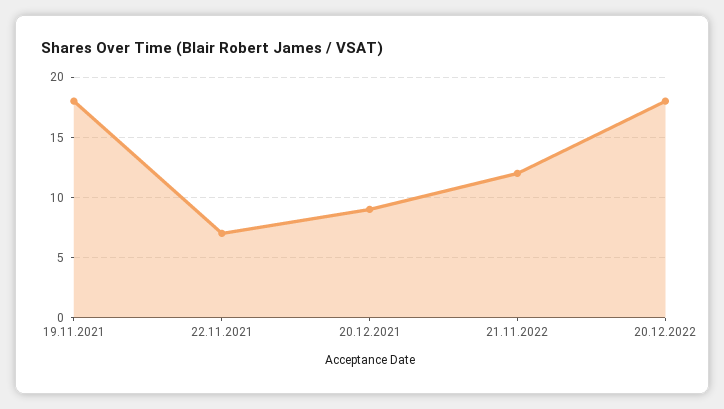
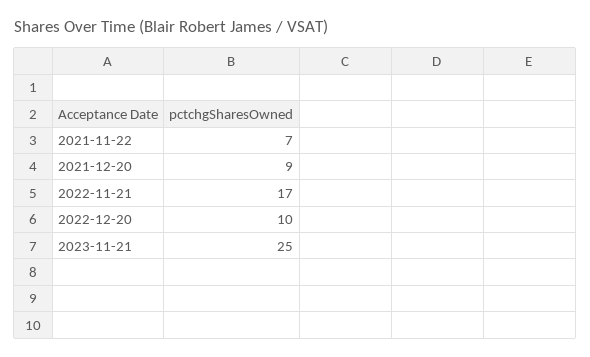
19.11.2021: 18 -> none
21.11.2022: 12 -> 17
20.12.2022: 18 -> 10
2023-11-21: none -> 25

